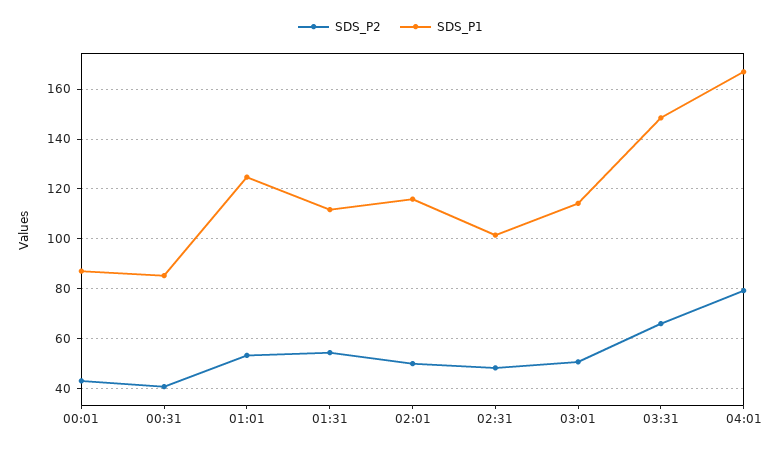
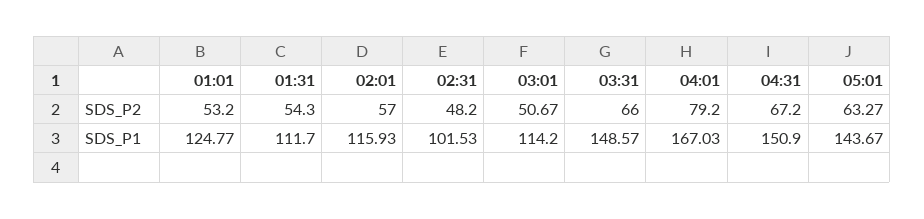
SDS_P2, 00:01: 42.5 -> none
SDS_P1, 00:01: 87.5 -> none
SDS_P2, 00:31: 40 -> none
SDS_P1, 00:31: 85 -> none
SDS_P2, 02:01: 50 -> 57
SDS_P2, 04:31: none -> 67.2
SDS_P2, 05:01: none -> 63.27
SDS_P1, 04:31: none -> 150.9
SDS_P1, 05:01: none -> 143.67

